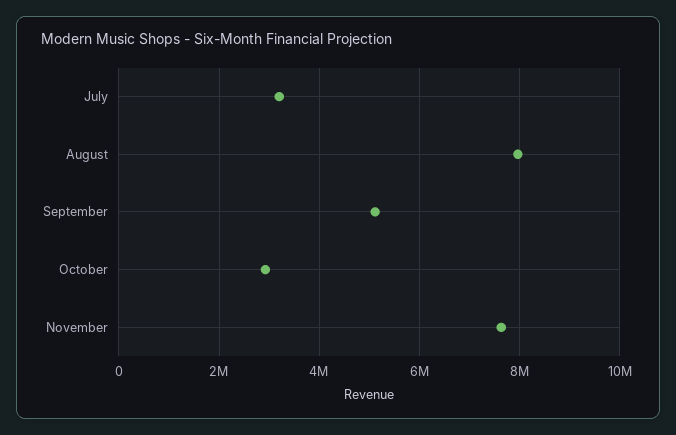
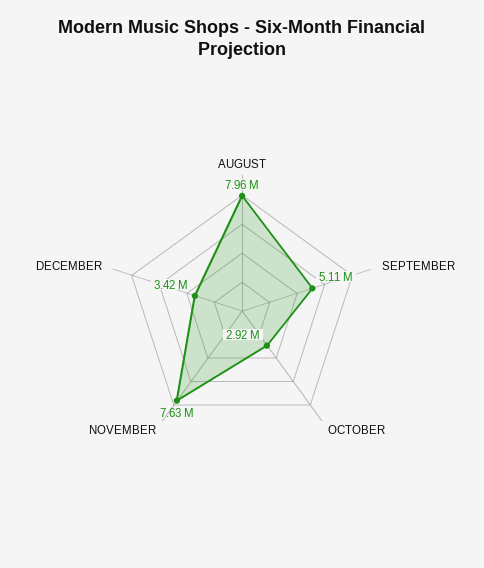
July: 3200000 -> none
DECEMBER: none -> 3420000

